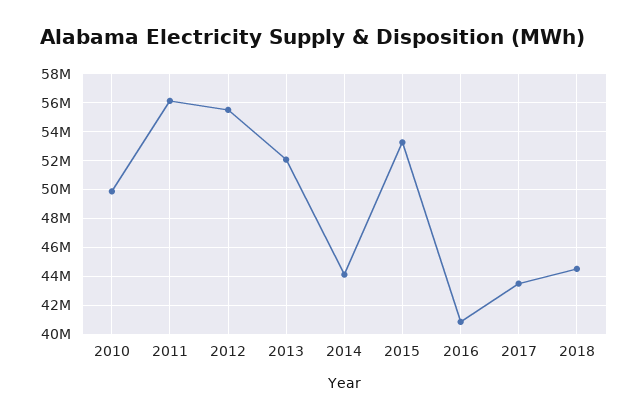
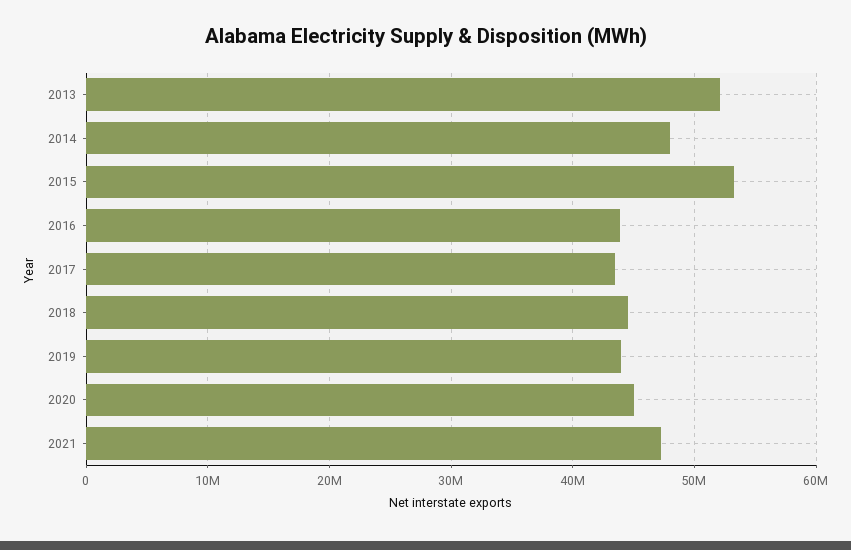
2010: 50000000 -> none
2011: 56000000 -> none
2012: 55500000 -> none
2014: 44000000 -> 48000000
2016: 41000000 -> 44000000
2019: none -> 44000000
2020: none -> 45000000
2021: none -> 47000000

